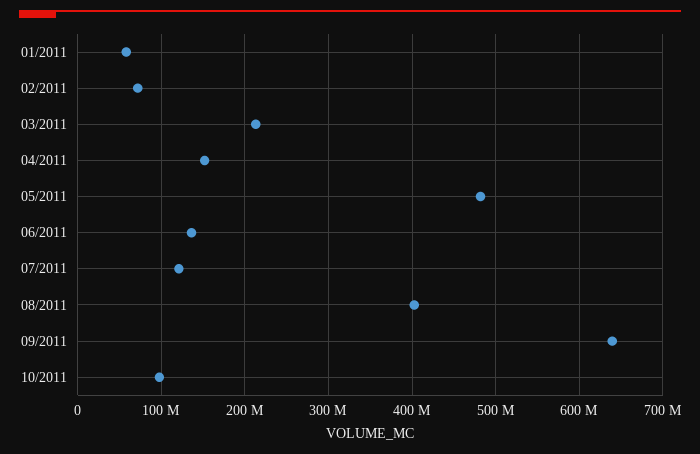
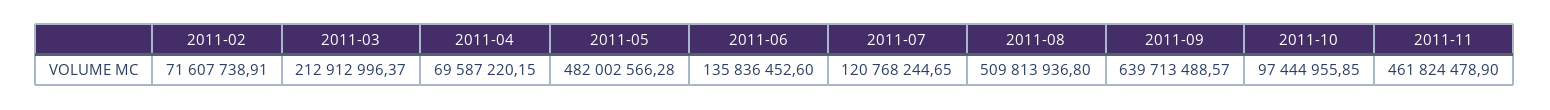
01/2011: 60000000 -> none
04/2011: 150000000 -> 69587220.15
08/2011: 400000000 -> 509813936.8
2011-11: none -> 461824478.9

